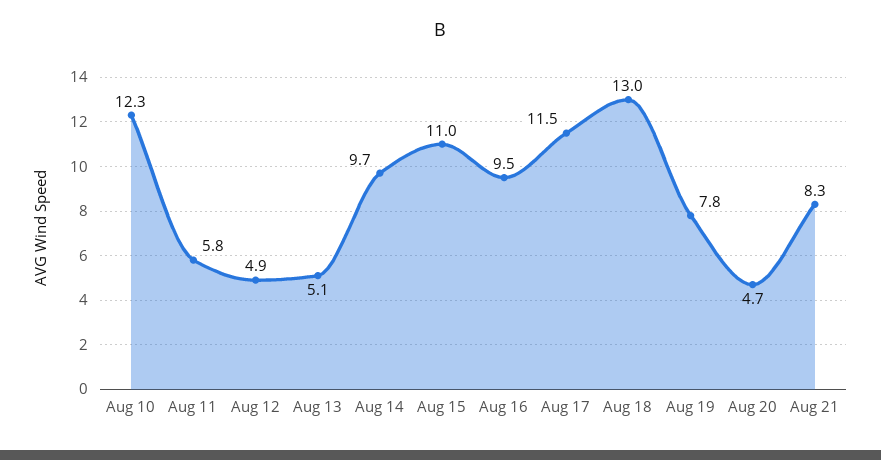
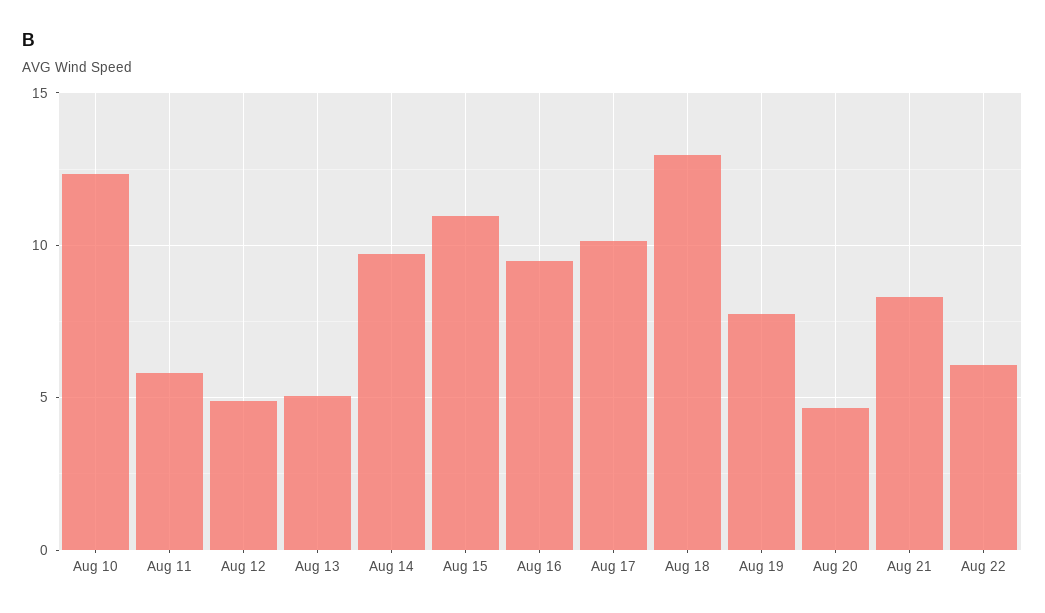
Aug 17: 11.5 -> 10
Aug 22: none -> 6

